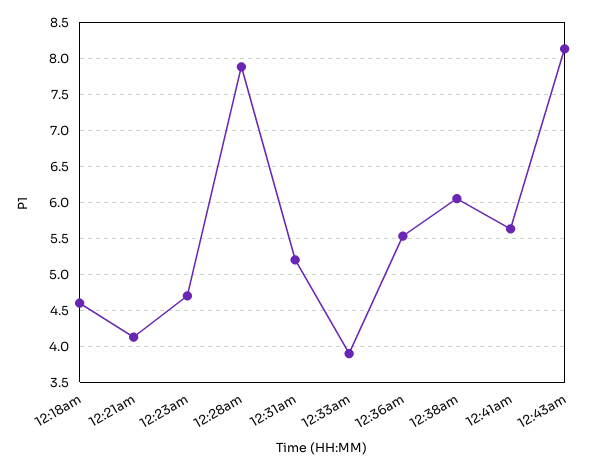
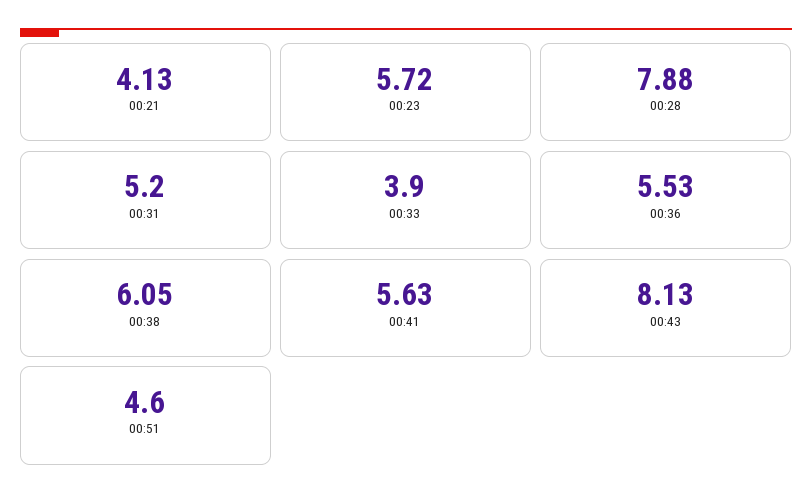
12:18am: 4.6 -> none
12:23am: 4.7 -> 5.72
00:51: none -> 4.6

